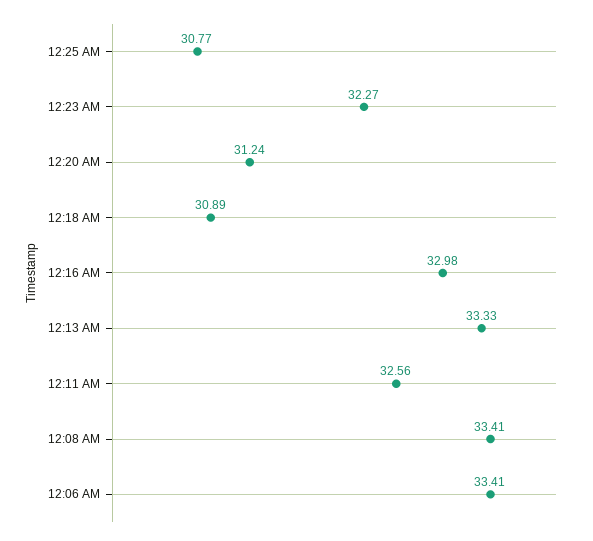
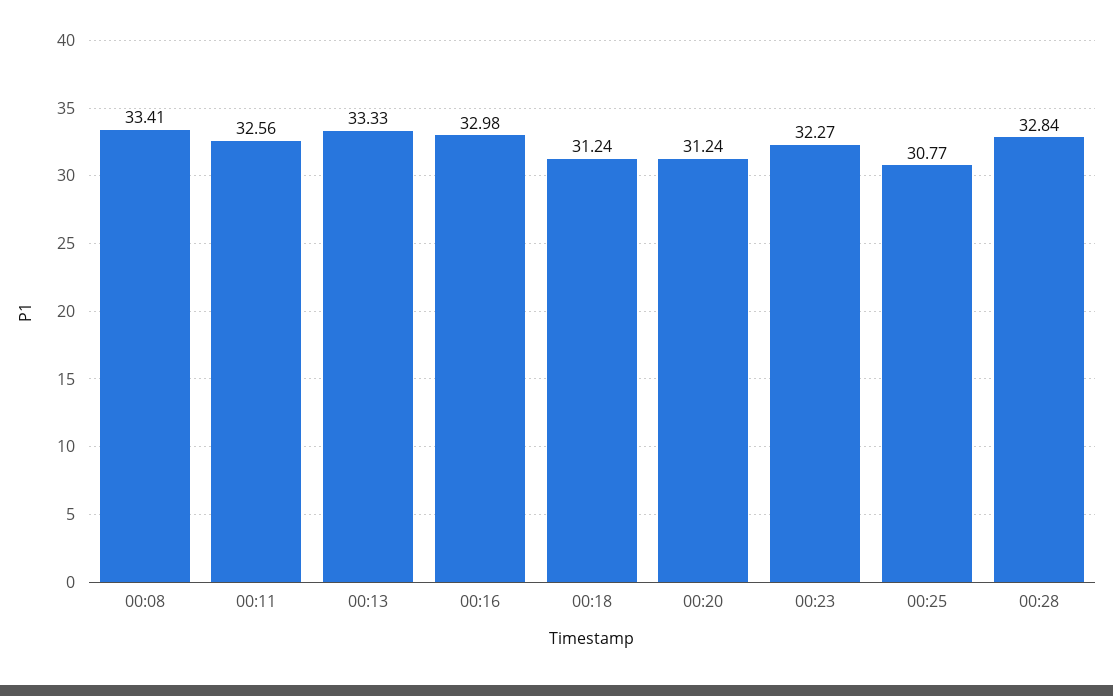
12:18 AM: 30.89 -> 31.24
12:06 AM: 33.41 -> none
00:28: none -> 32.84

